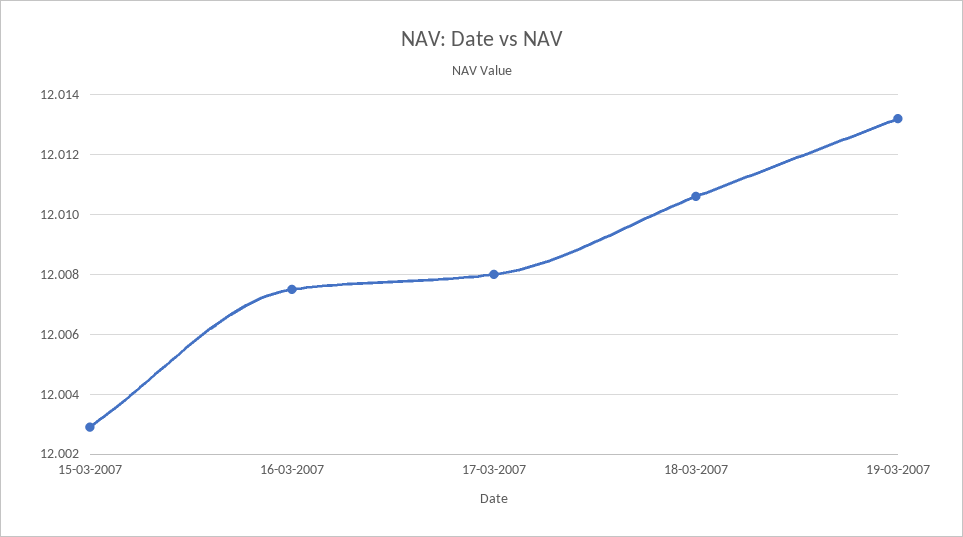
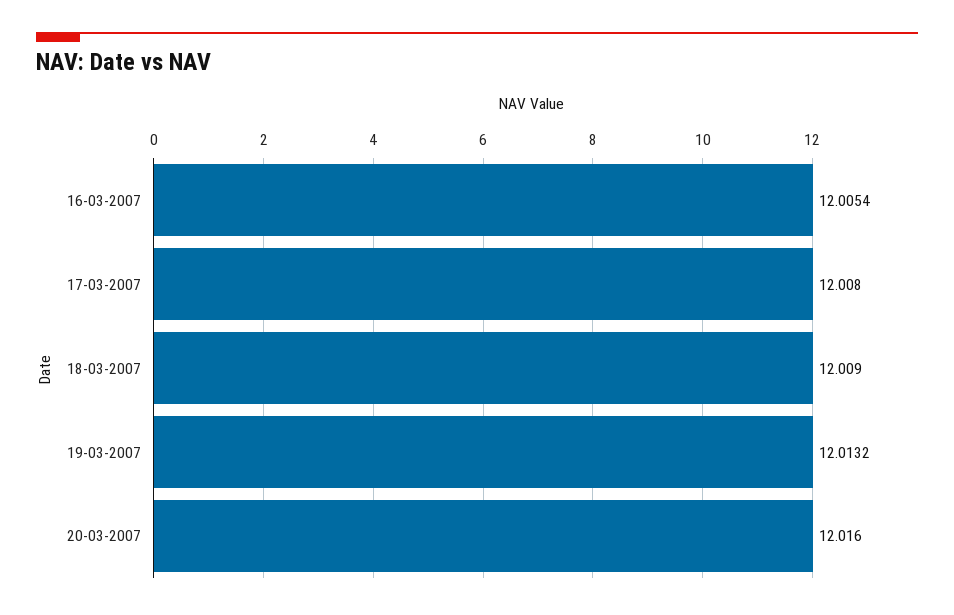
15-03-2007: 12.003 -> none
16-03-2007: 12.0075 -> 12.0054
18-03-2007: 12.0105 -> 12.009
20-03-2007: none -> 12.016

